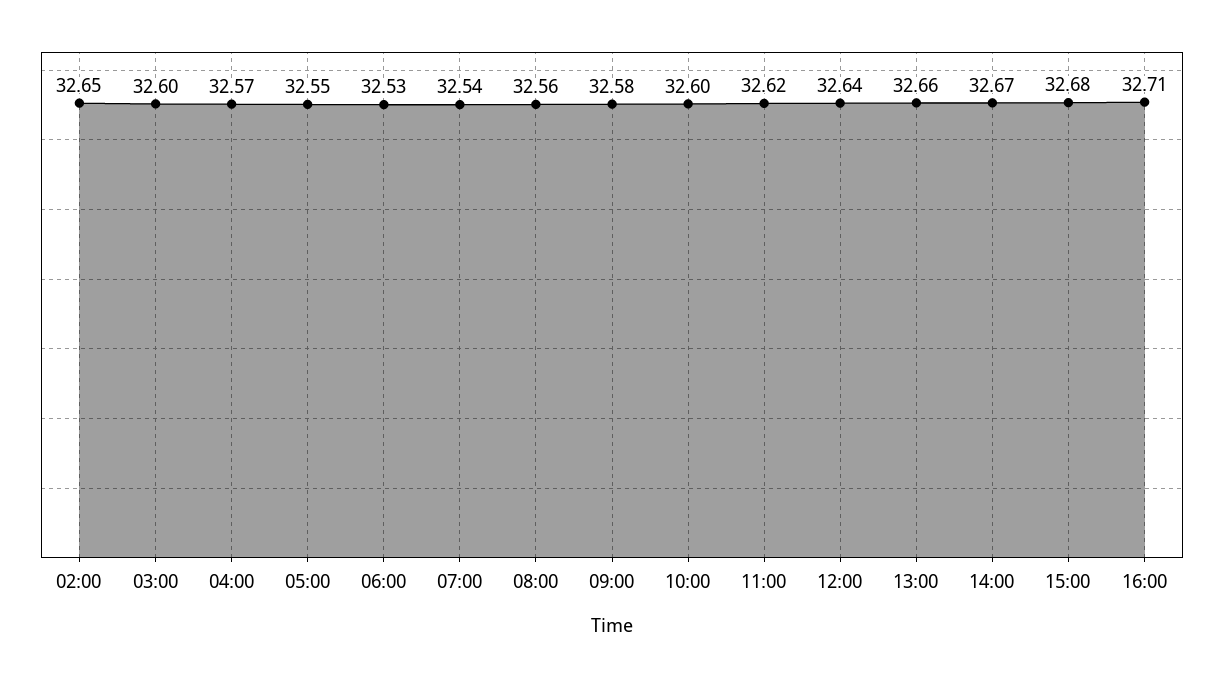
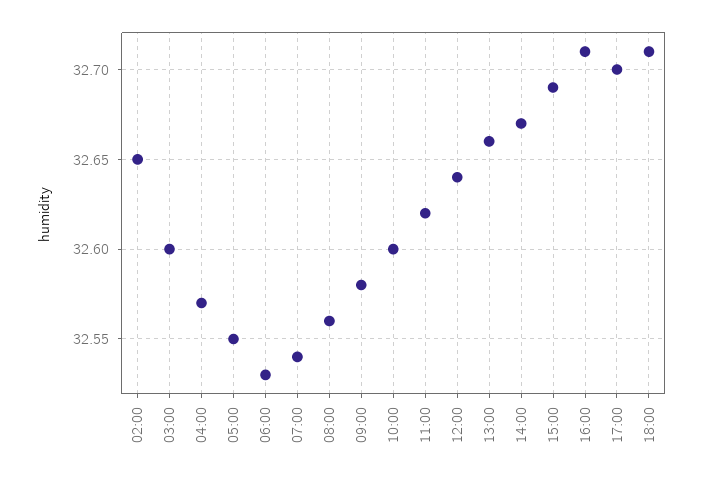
15:00: 32.68 -> 32.69
17:00: none -> 32.7
18:00: none -> 32.71

